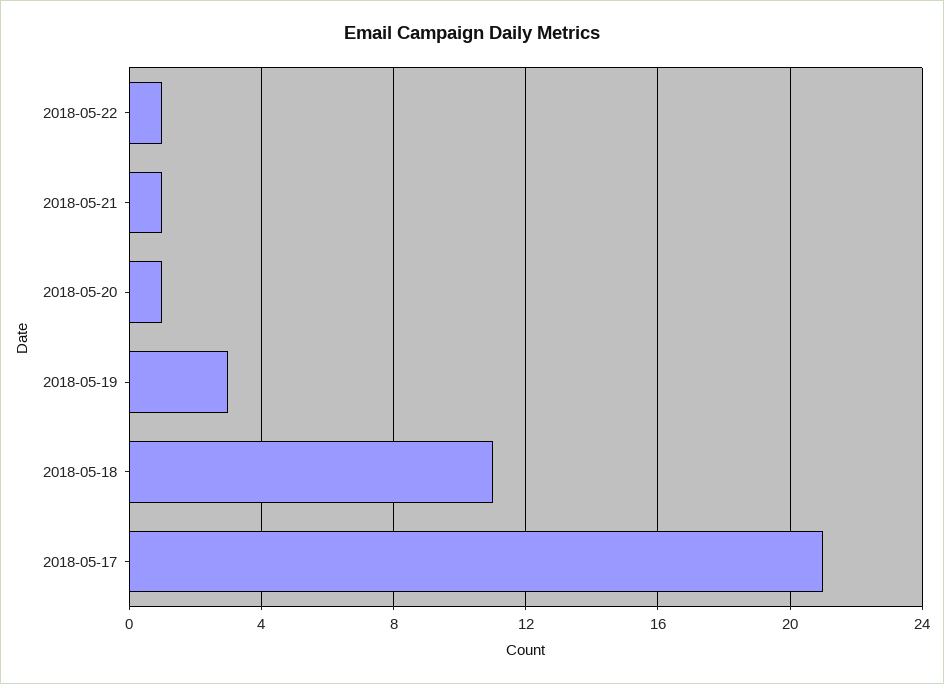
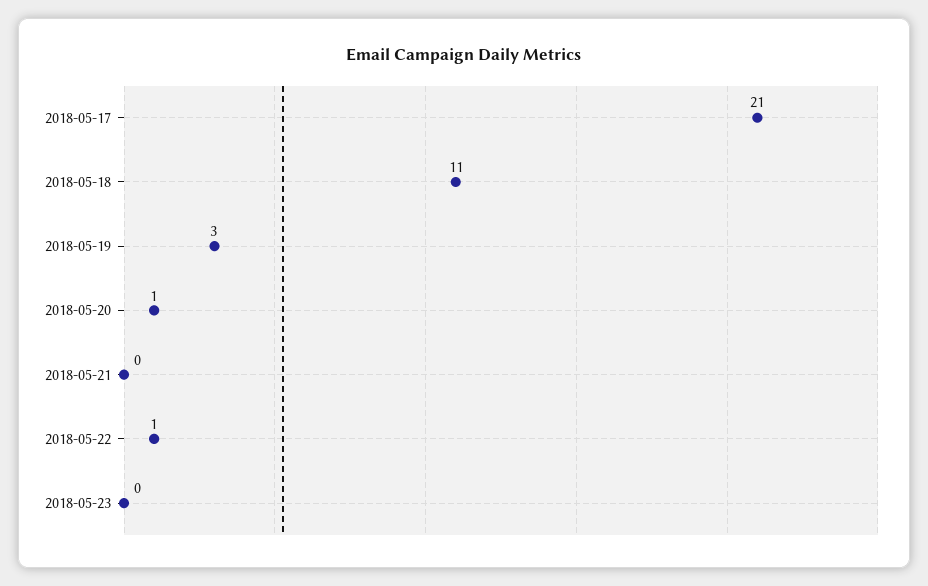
2018-05-21: 1 -> 0
2018-05-23: none -> 0

